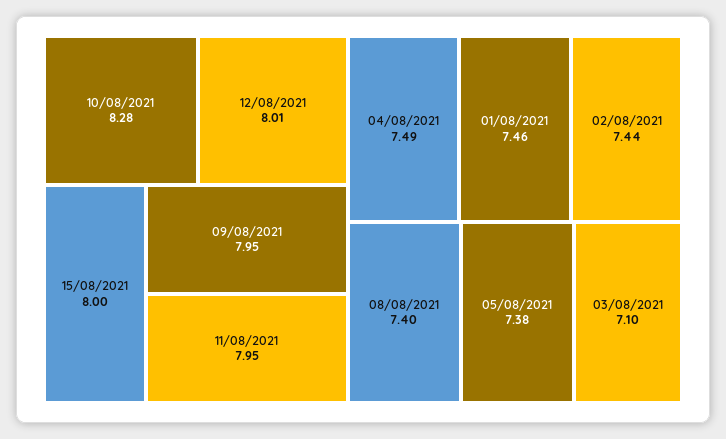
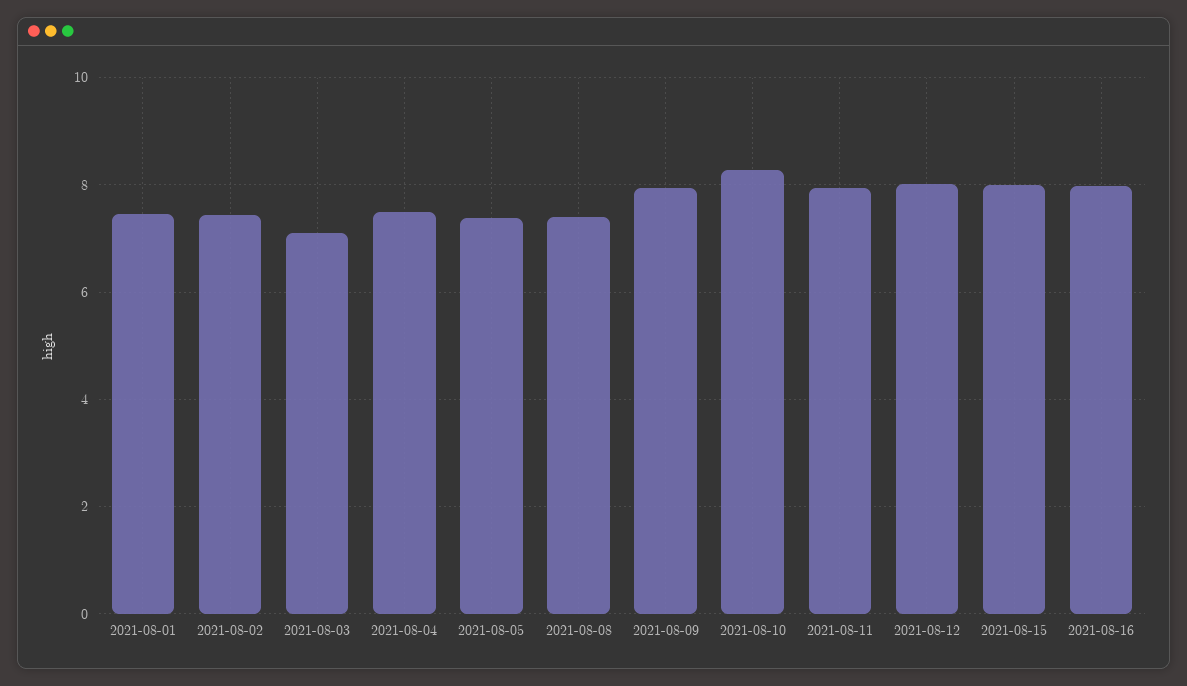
2021-08-16: none -> 8

